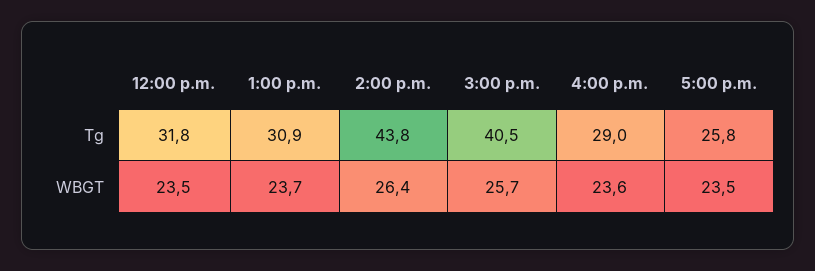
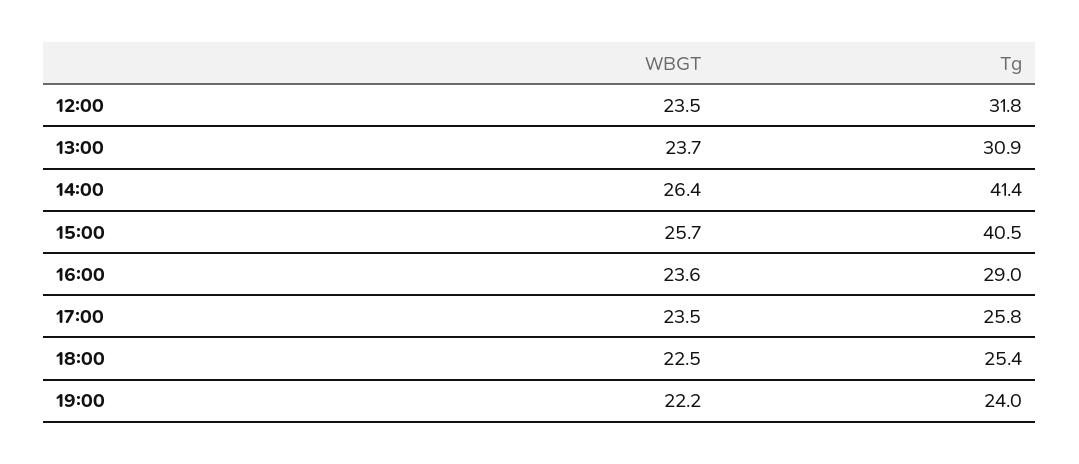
2:00 p.m., Tg: 43.8 -> 41.4
18:00, WBGT: none -> 22.5
18:00, Tg: none -> 25.4
19:00, WBGT: none -> 22.2
19:00, Tg: none -> 24

